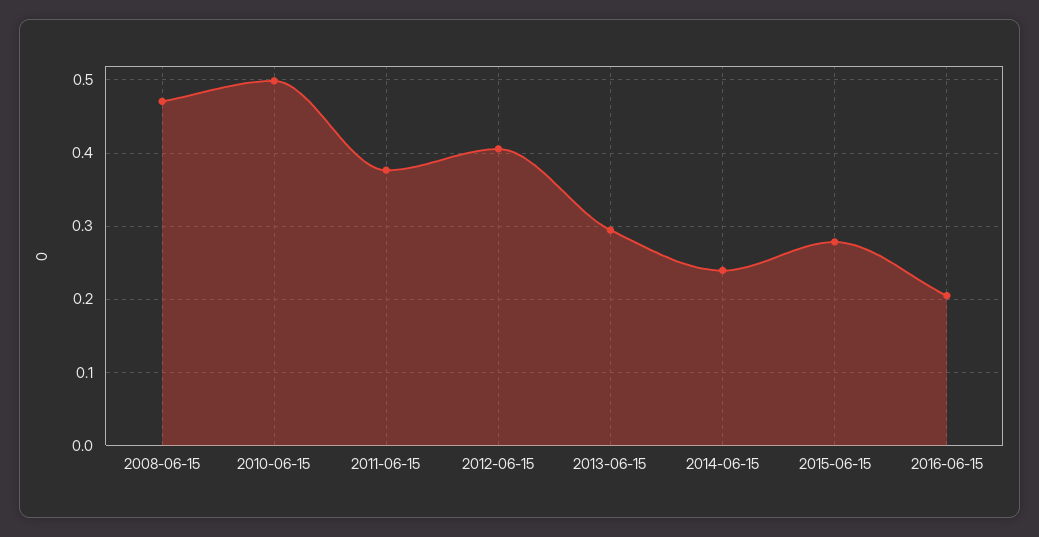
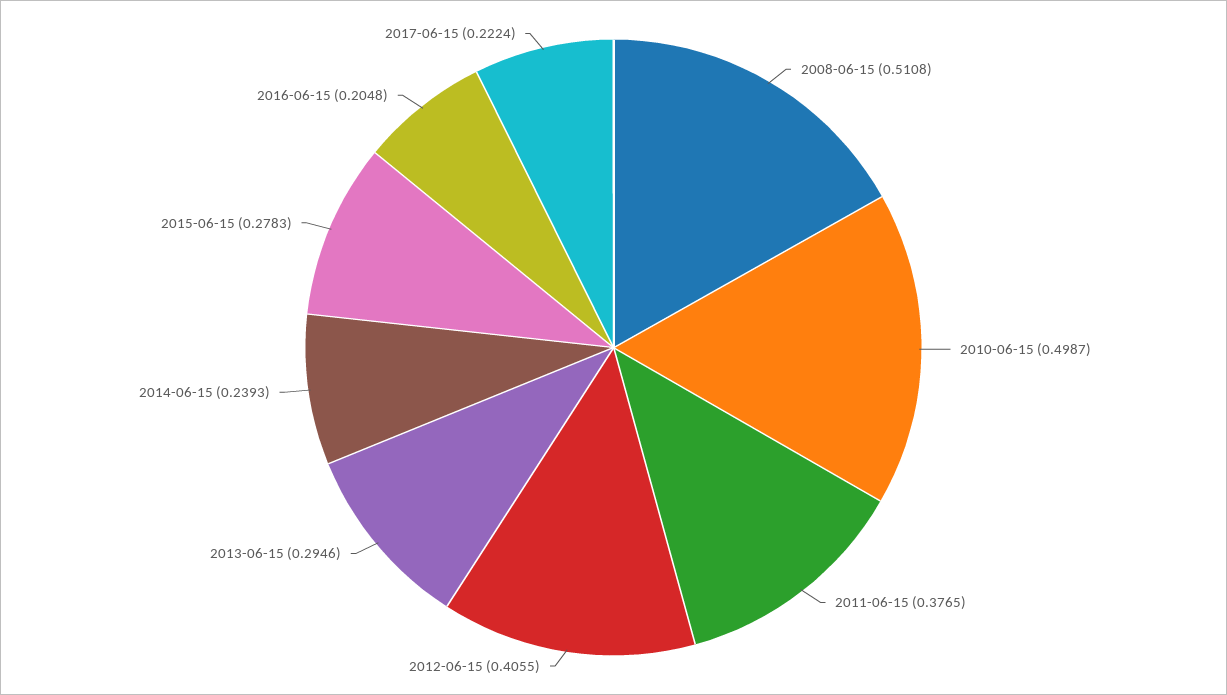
2008-06-15: 0.47 -> 0.5108
2017-06-15: none -> 0.2224

